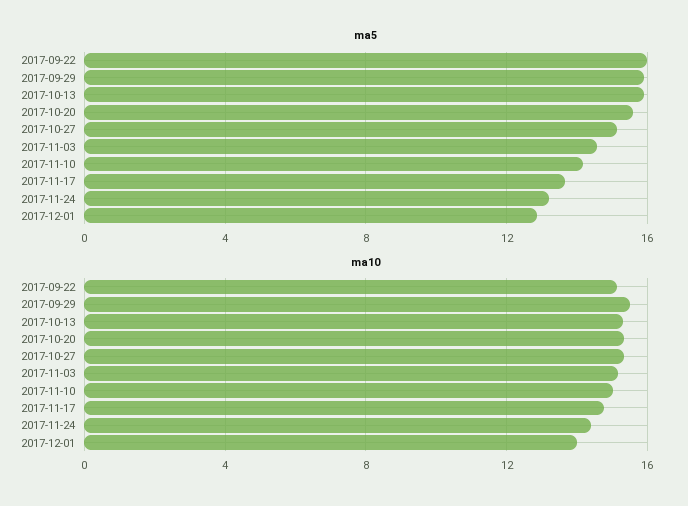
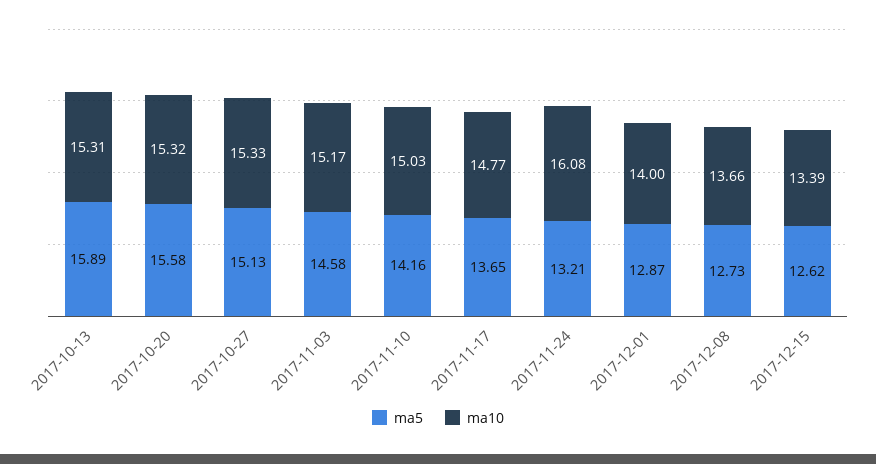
ma5, 2017-09-22: 16 -> none
ma5, 2017-09-29: 16 -> none
ma10, 2017-09-22: 15 -> none
ma10, 2017-09-29: 15.5 -> none
ma10, 2017-11-24: 14.5 -> 16.08
ma5, 2017-12-08: none -> 12.73
ma10, 2017-12-08: none -> 13.66
ma5, 2017-12-15: none -> 12.62
ma10, 2017-12-15: none -> 13.39

